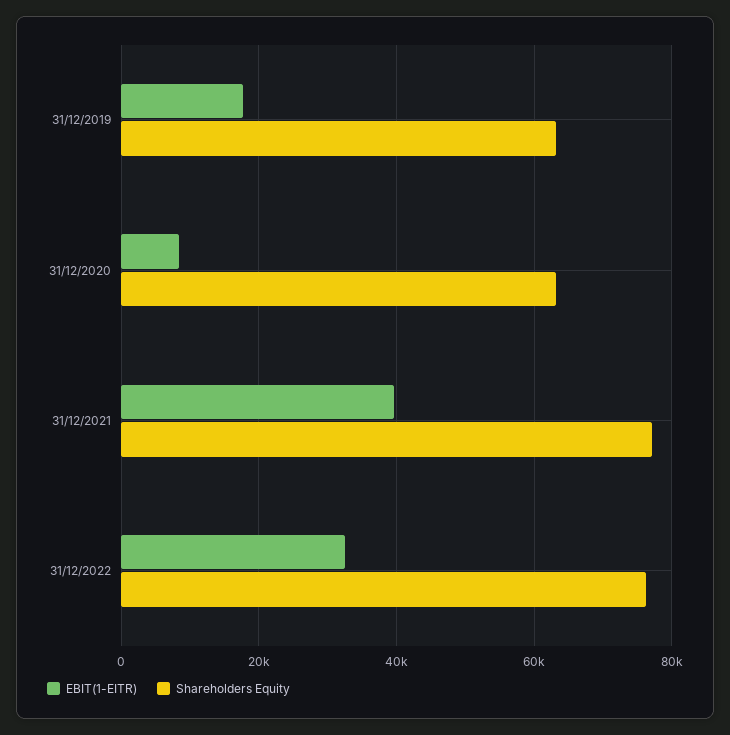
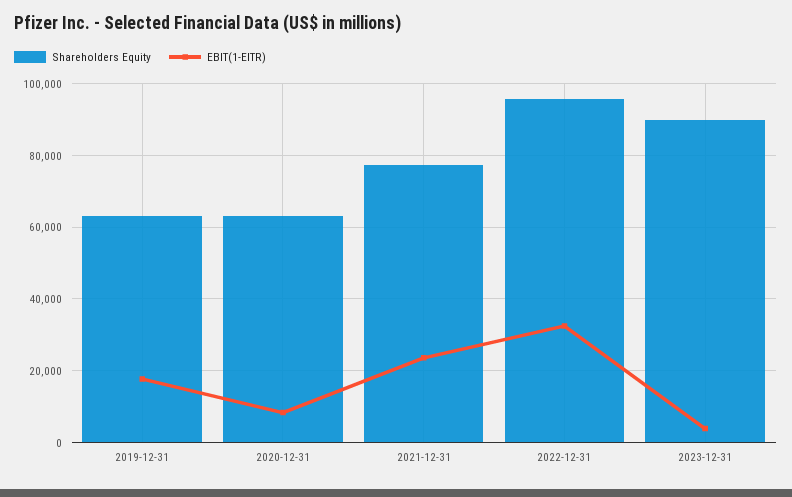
EBIT(1-EITR), 31/12/2021: 40000 -> 24000
Shareholders Equity, 31/12/2022: 76000 -> 96000
Shareholders Equity, 2023-12-31: none -> 90000
EBIT(1-EITR), 2023-12-31: none -> 4000

